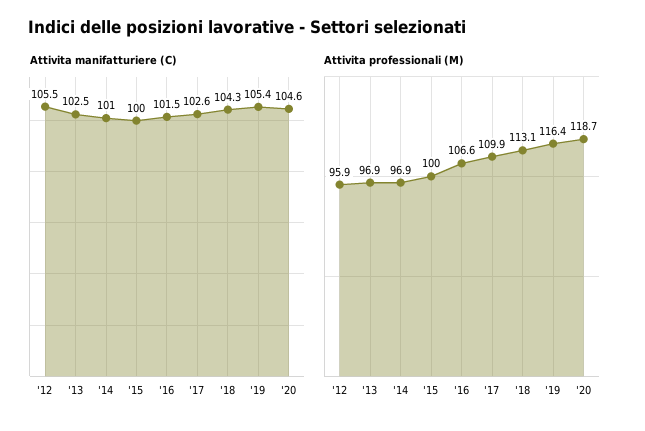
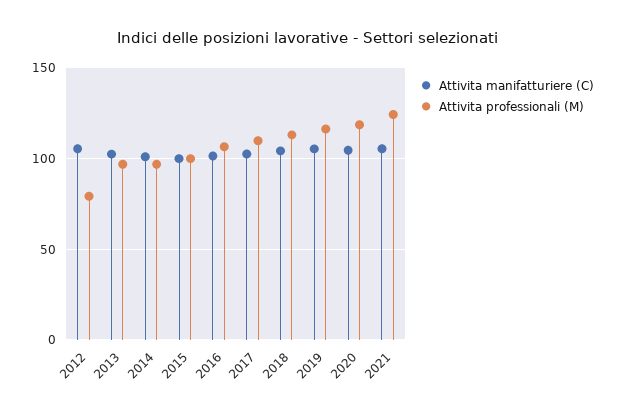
Attivita professionali (M), '12: 95.9 -> 80
Attivita manifatturiere (C), 2021: none -> 105
Attivita professionali (M), 2021: none -> 125

